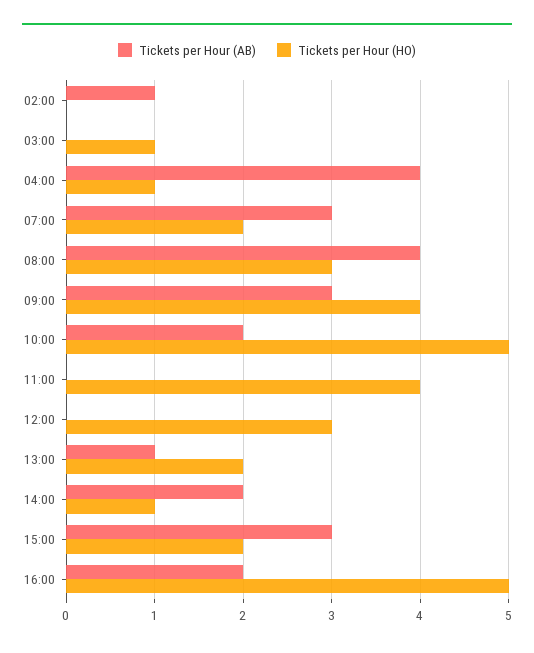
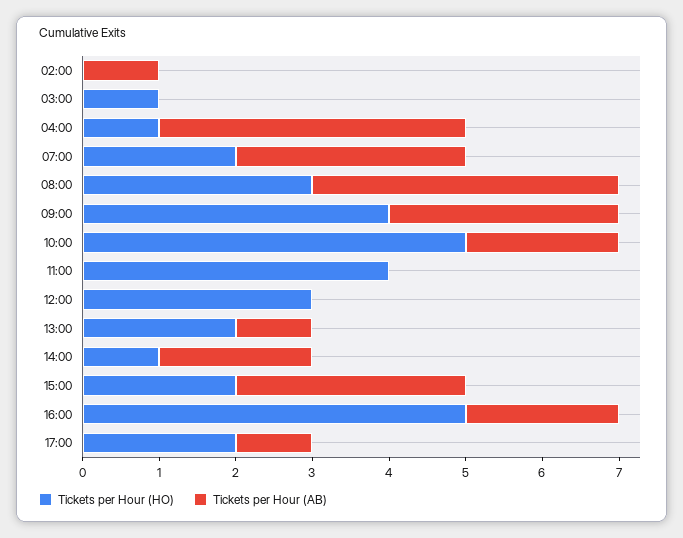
Tickets per Hour (HO), 17:00: none -> 2
Tickets per Hour (AB), 17:00: none -> 1

